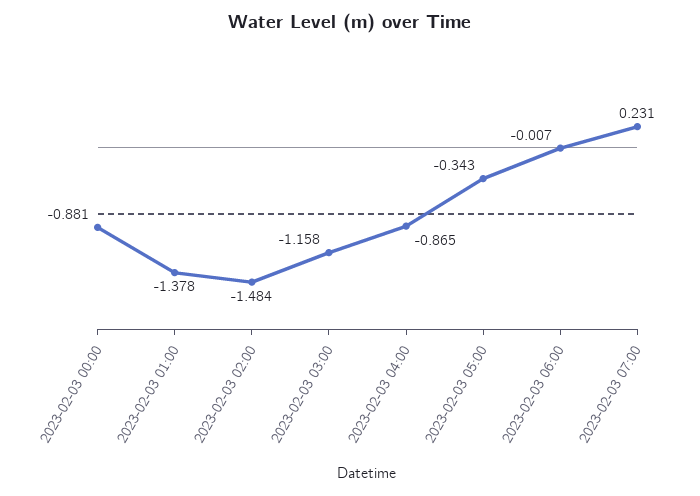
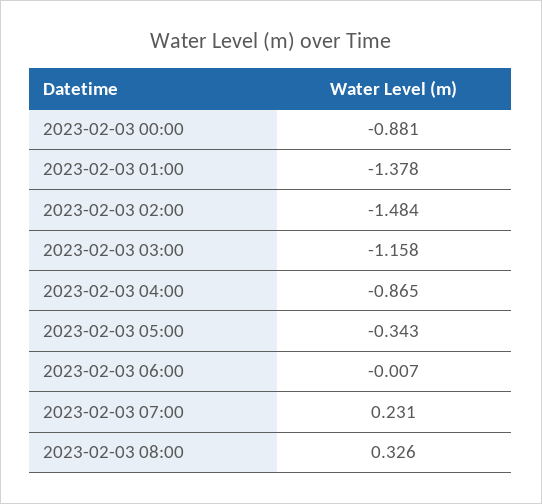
2023-02-03 08:00: none -> 0.326

